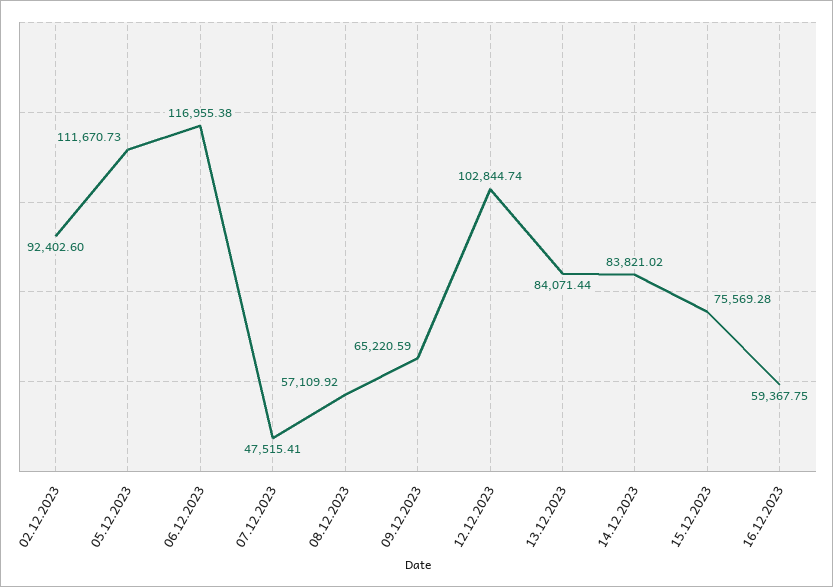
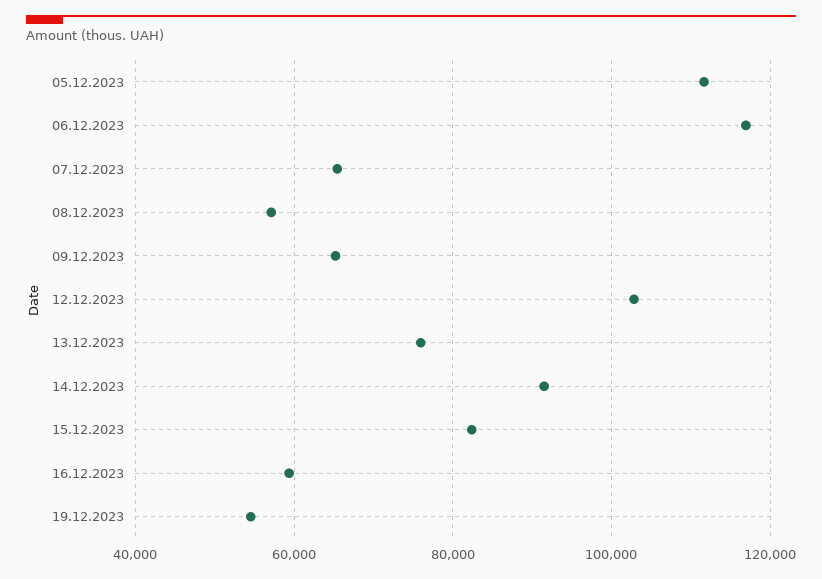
02.12.2023: 92402.6 -> none
07.12.2023: 47515.41 -> 66000
13.12.2023: 84071.44 -> 76000
14.12.2023: 83821.02 -> 92000
15.12.2023: 75569.28 -> 82000
19.12.2023: none -> 54000

